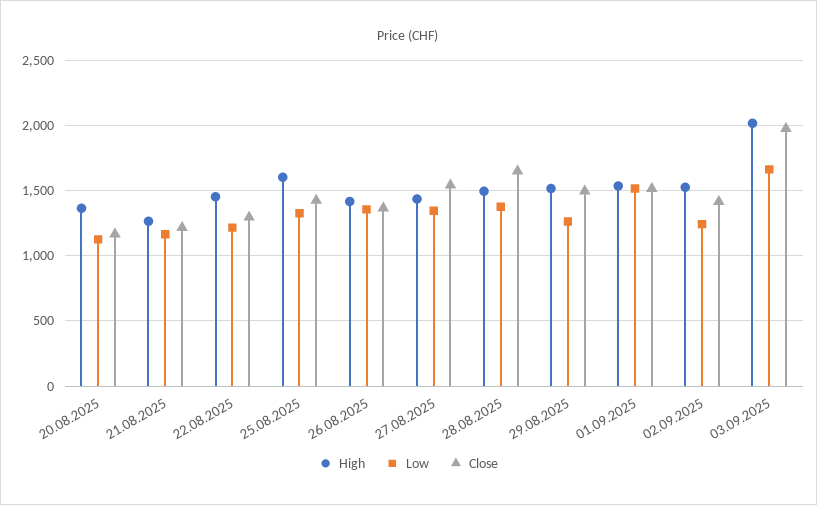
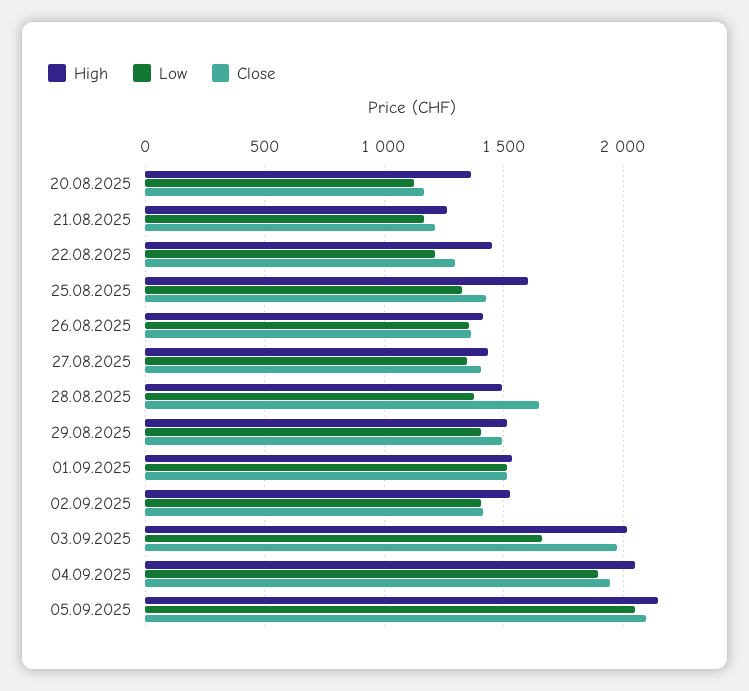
Close, 27.08.2025: 1550 -> 1400
Low, 29.08.2025: 1250 -> 1400
Low, 02.09.2025: 1250 -> 1400
High, 04.09.2025: none -> 2050
Low, 04.09.2025: none -> 1900
Close, 04.09.2025: none -> 1950
High, 05.09.2025: none -> 2150
Low, 05.09.2025: none -> 2050
Close, 05.09.2025: none -> 2100

